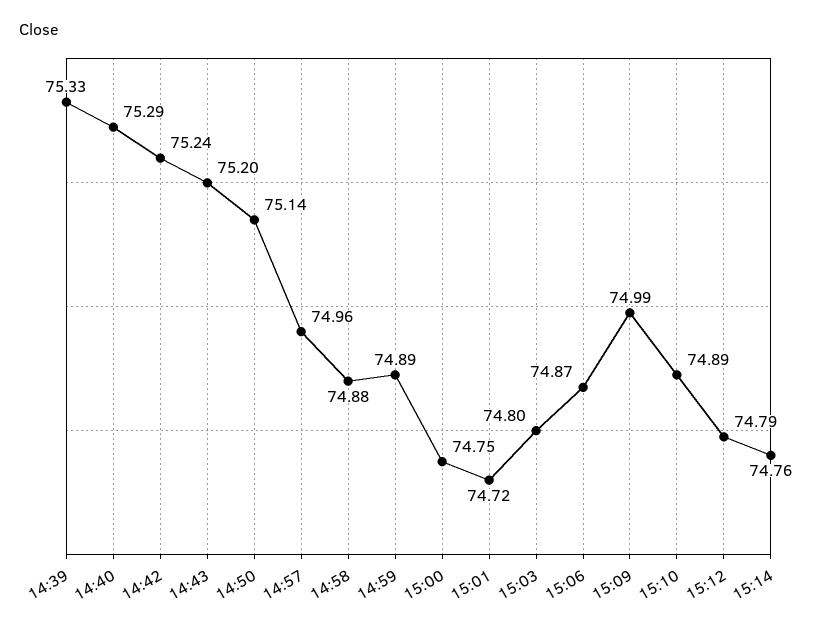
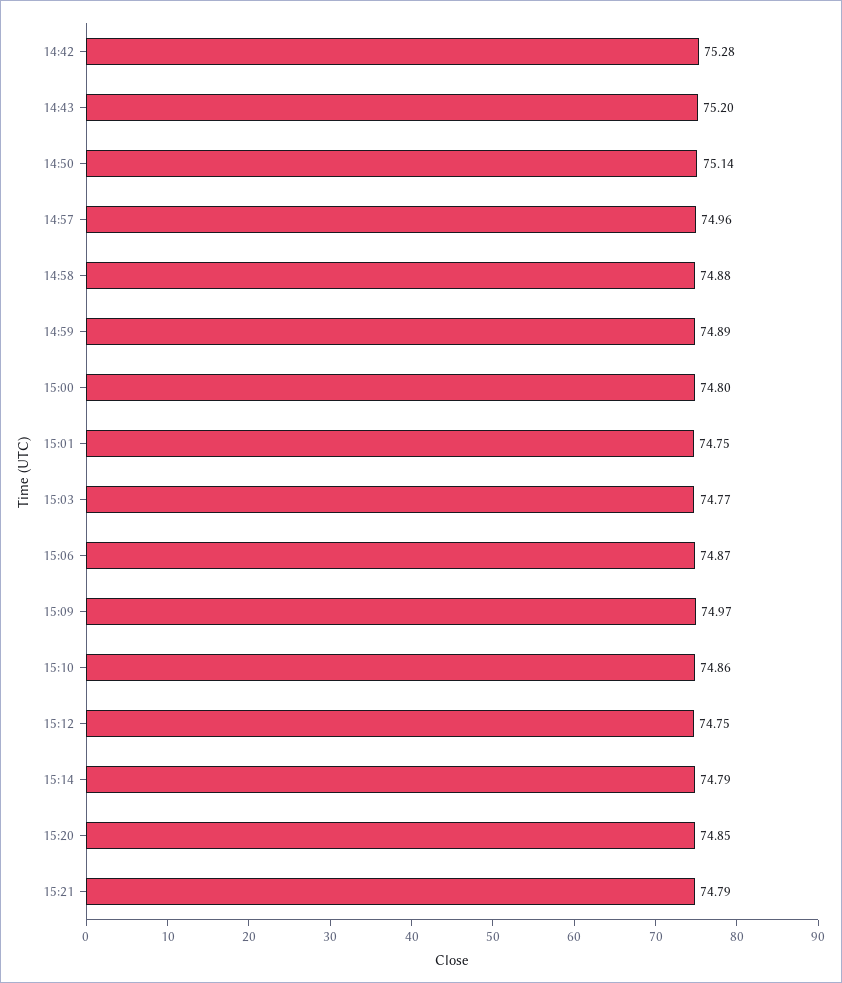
14:39: 75.33 -> none
14:40: 75.29 -> none
14:42: 75.24 -> 75.28
15:00: 74.75 -> 74.8
15:01: 74.72 -> 74.75
15:03: 74.8 -> 74.77
15:09: 74.99 -> 74.97
15:10: 74.89 -> 74.86
15:12: 74.79 -> 74.75
15:14: 74.76 -> 74.79
15:20: none -> 74.85
15:21: none -> 74.79

